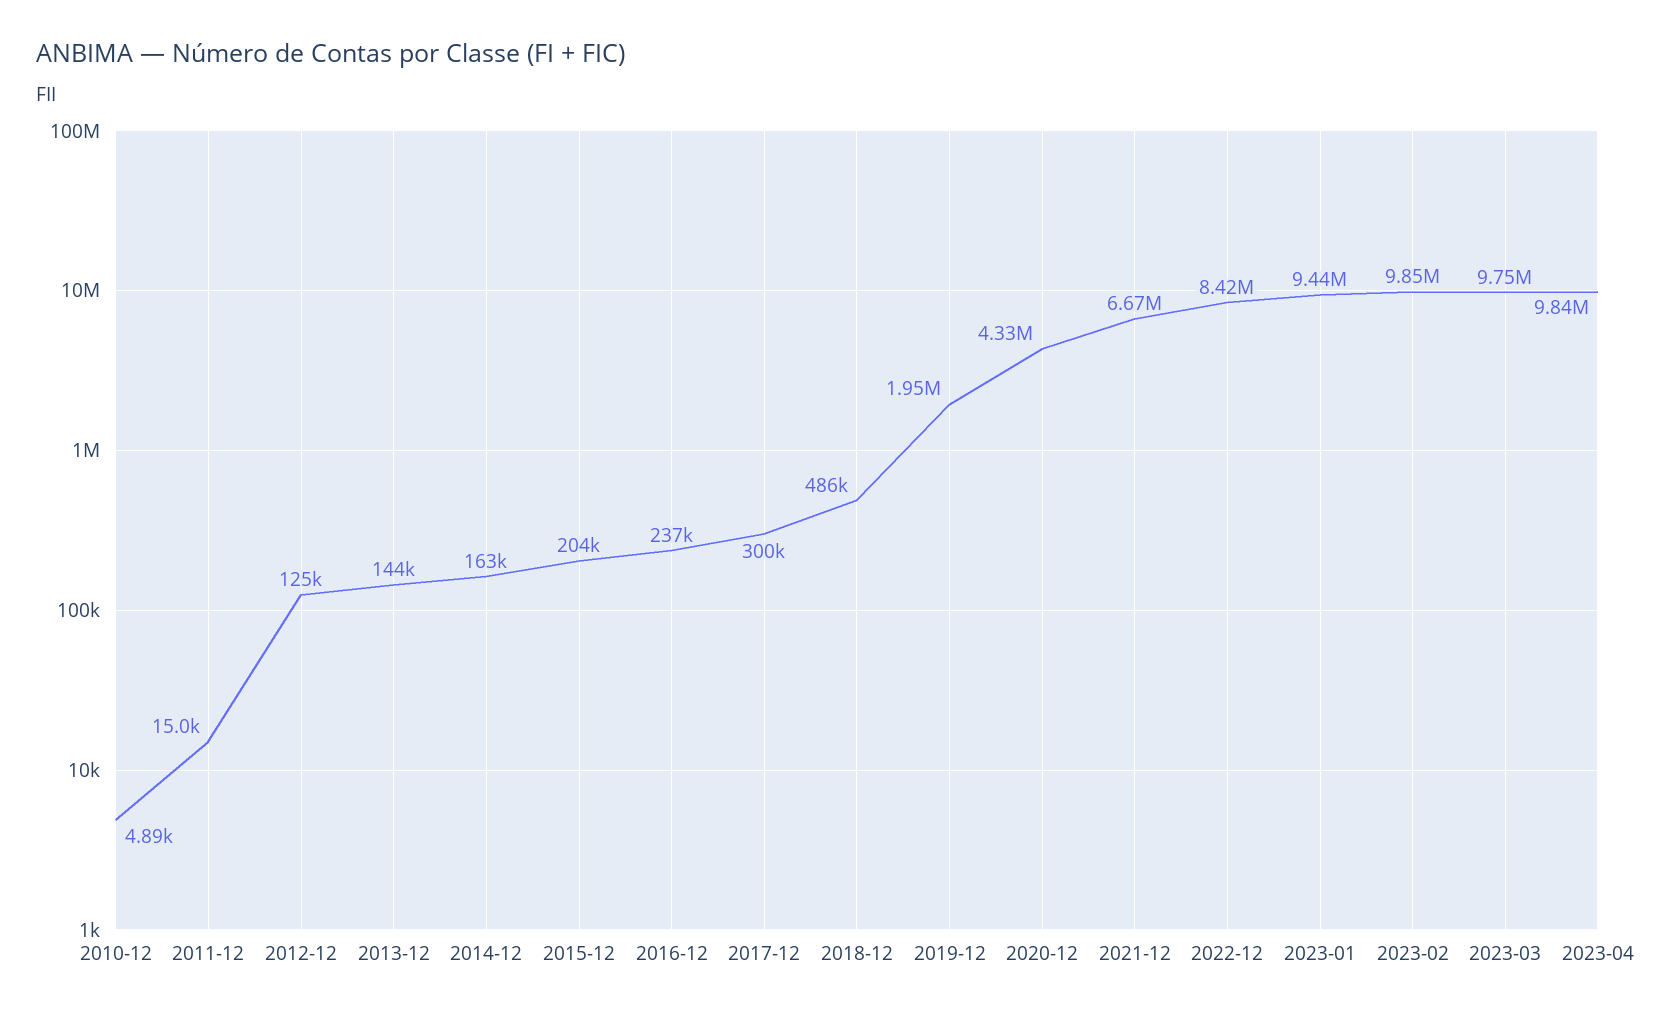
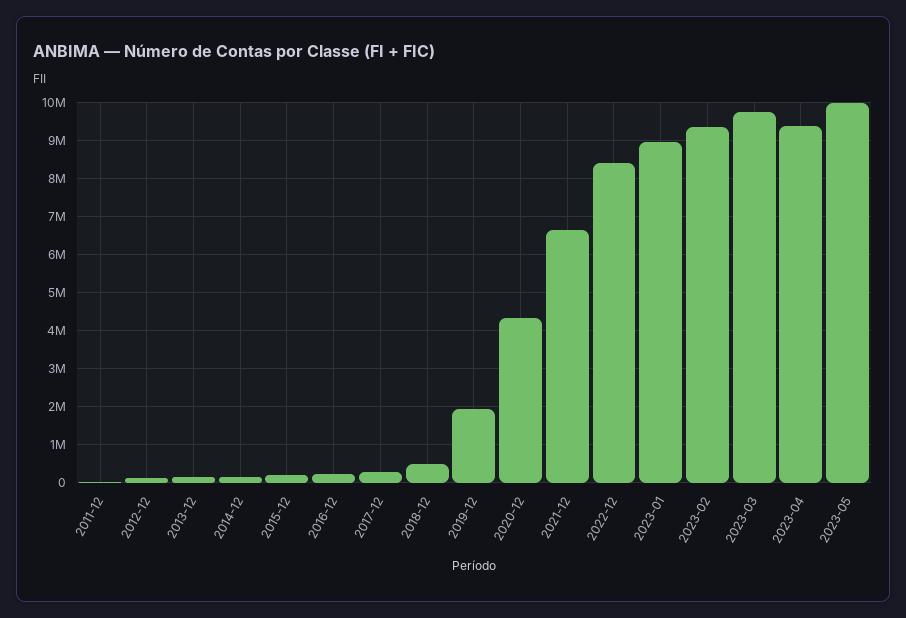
2010-12: 4890 -> none
2023-01: 9440000 -> 9000000
2023-02: 9850000 -> 9400000
2023-04: 9840000 -> 9400000
2023-05: none -> 10000000

